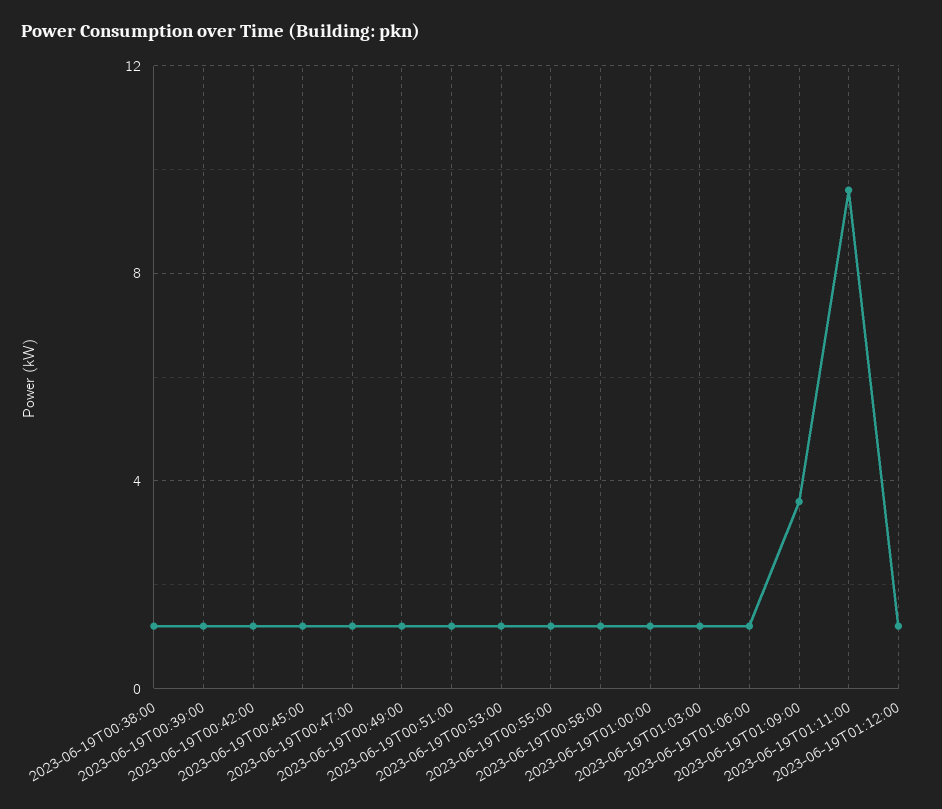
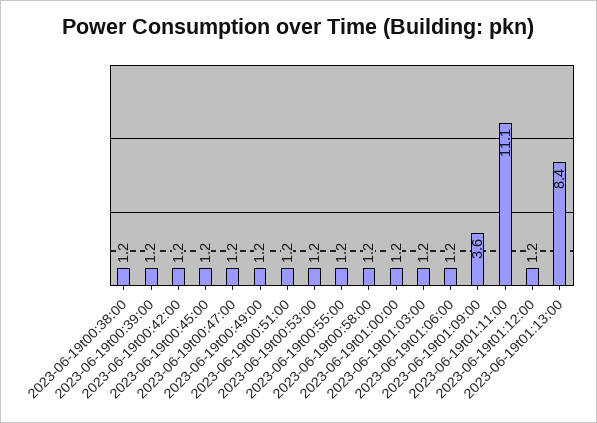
2023-06-19T01:11:00: 9.5 -> 11.1
2023-06-19t01:13:00: none -> 8.4

